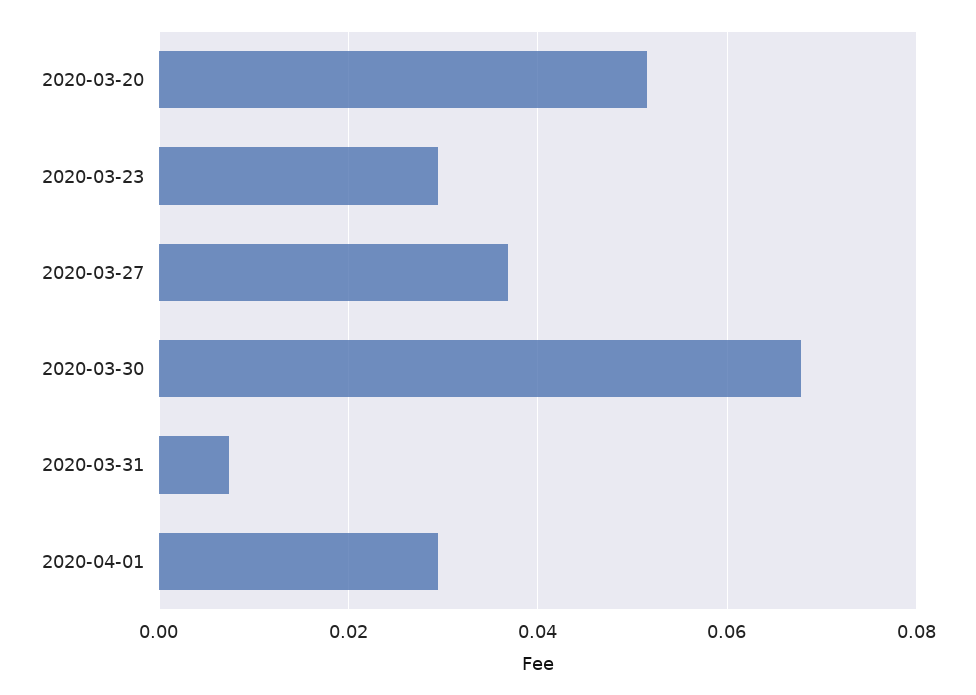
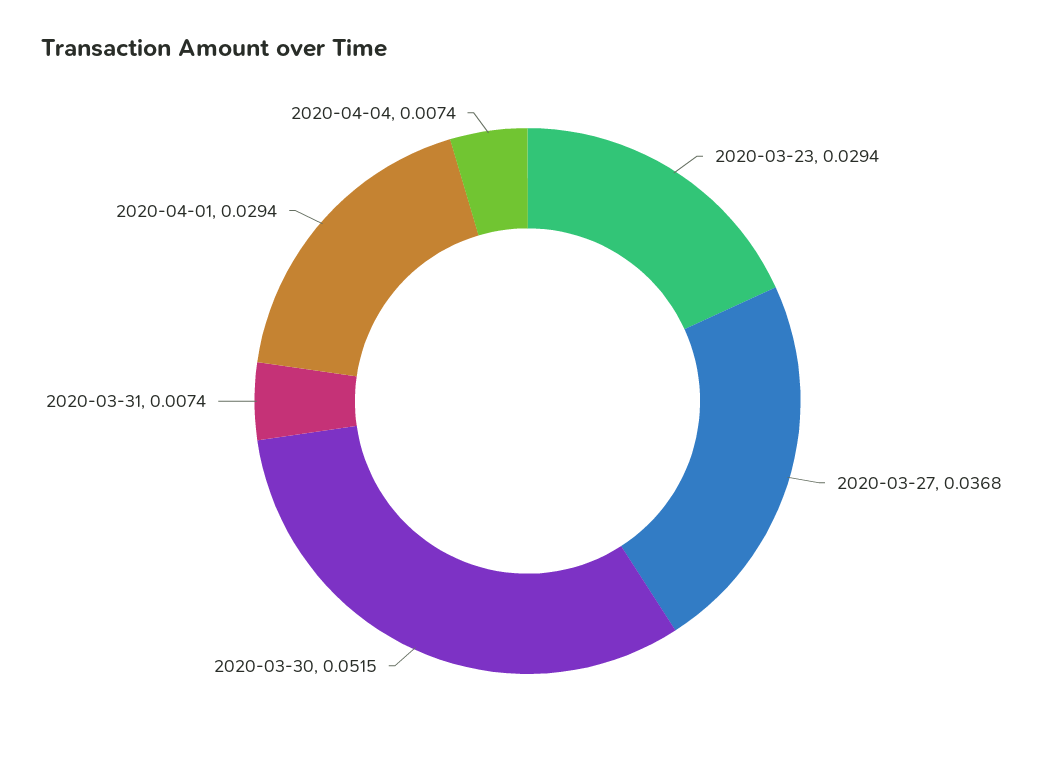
2020-03-20: 0.052 -> none
2020-03-30: 0.068 -> 0.0515
2020-04-04: none -> 0.0074

